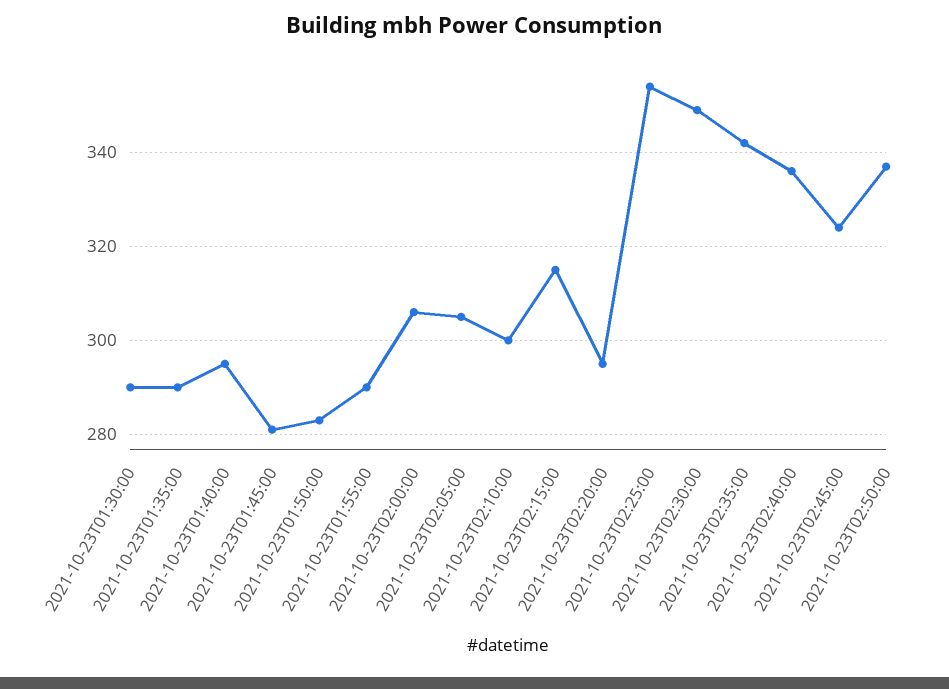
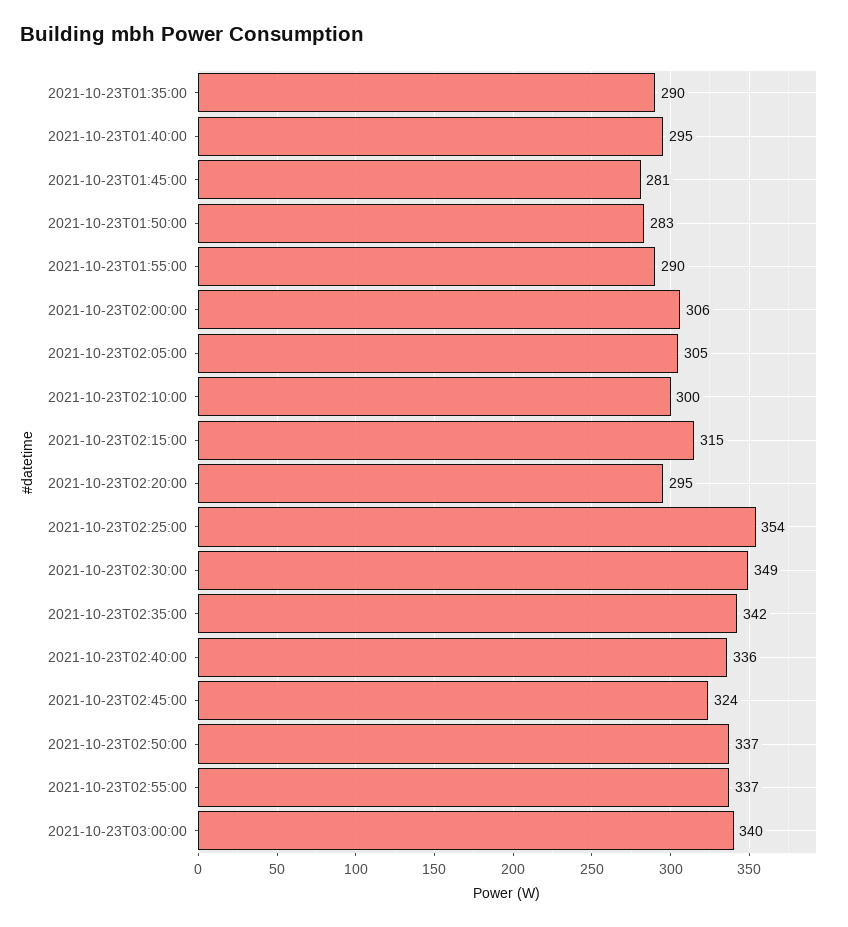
2021-10-23T01:30:00: 290 -> none
2021-10-23T02:55:00: none -> 337
2021-10-23T03:00:00: none -> 340

